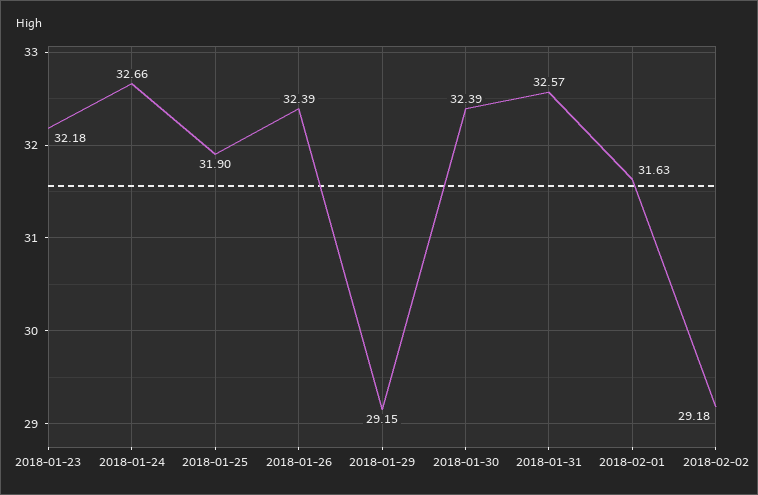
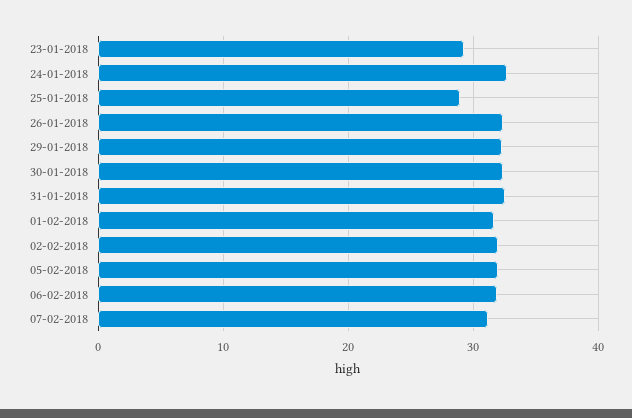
2018-01-23: 32.18 -> 29
2018-01-25: 31.9 -> 29
2018-01-29: 29.15 -> 32
2018-02-02: 29.18 -> 32
05-02-2018: none -> 32
06-02-2018: none -> 32
07-02-2018: none -> 31

